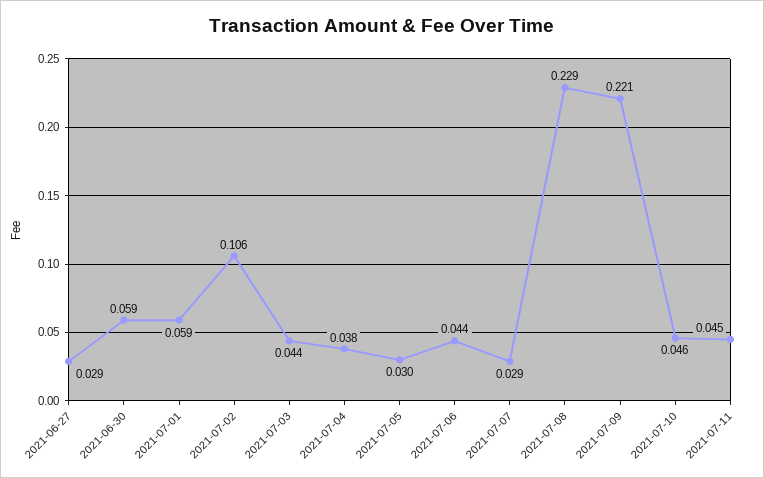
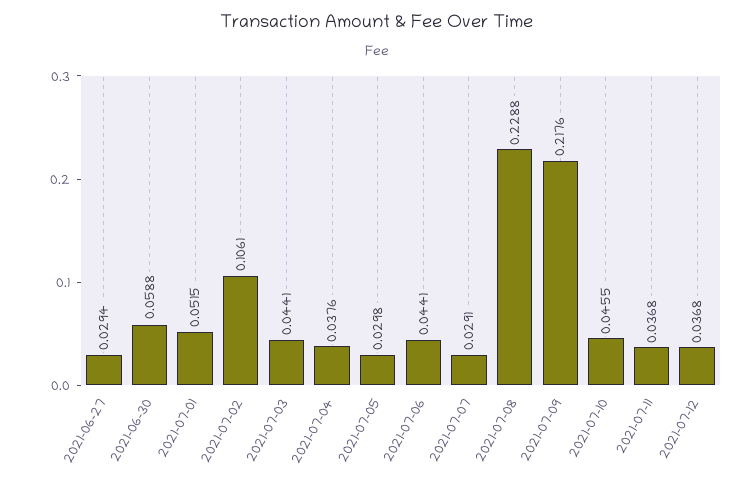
2021-07-01: 0.059 -> 0.0515
2021-07-09: 0.221 -> 0.2176
2021-07-11: 0.045 -> 0.0368
2021-07-12: none -> 0.0368

